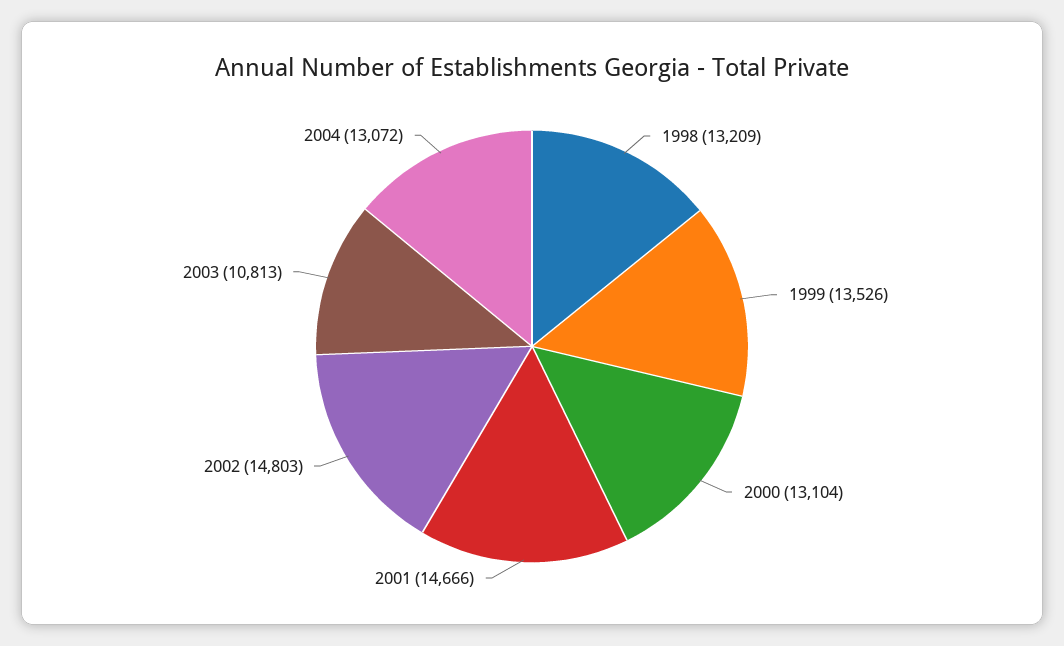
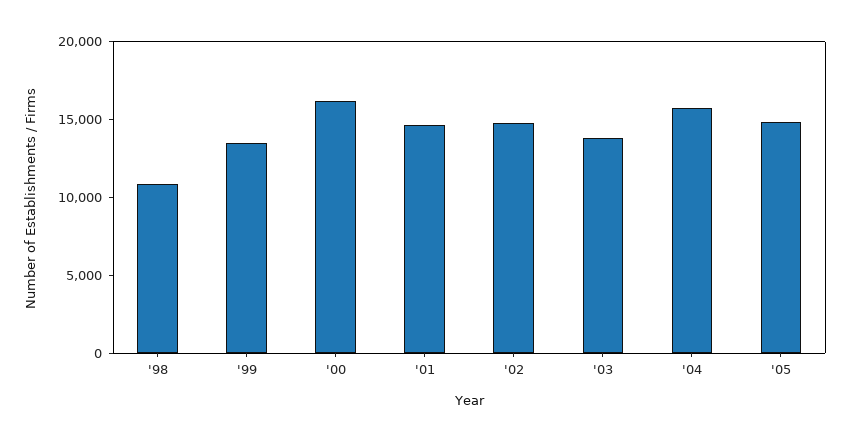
1998: 13209 -> 11000
2000: 13104 -> 16000
2003: 10813 -> 14000
2004: 13072 -> 16000
'05: none -> 15000

